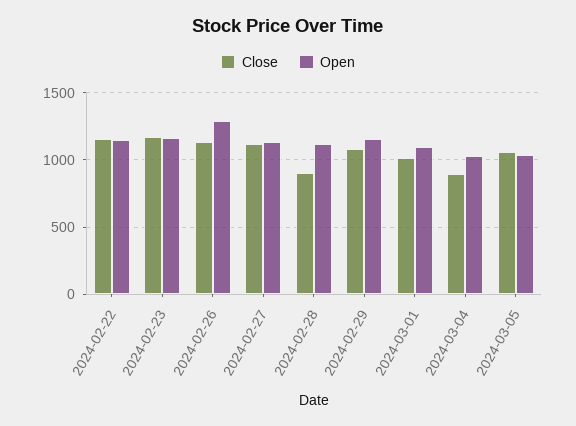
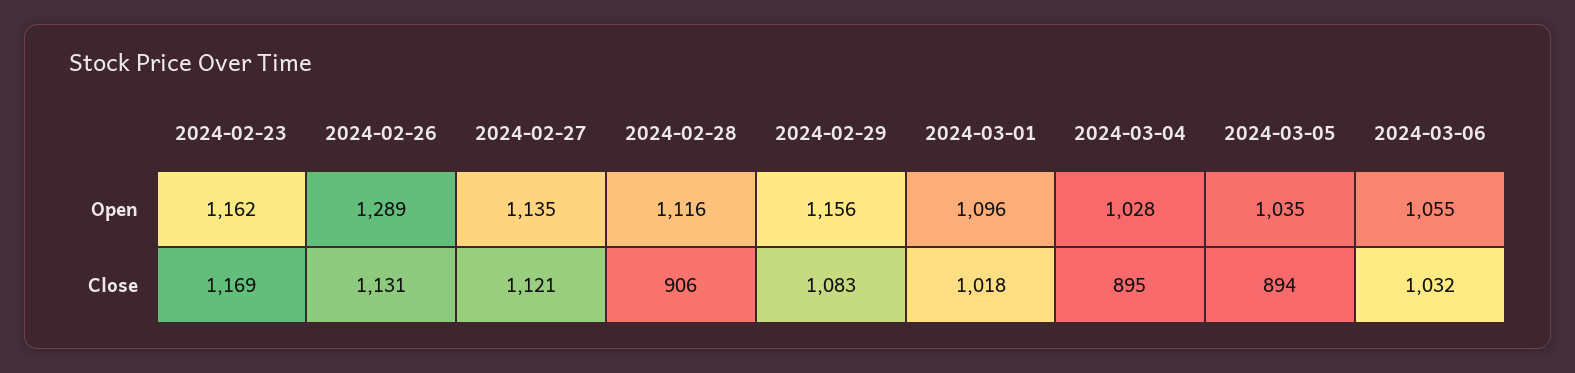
Close, 2024-02-22: 1150 -> none
Open, 2024-02-22: 1150 -> none
Close, 2024-03-05: 1050 -> 894
Open, 2024-03-06: none -> 1055
Close, 2024-03-06: none -> 1032

